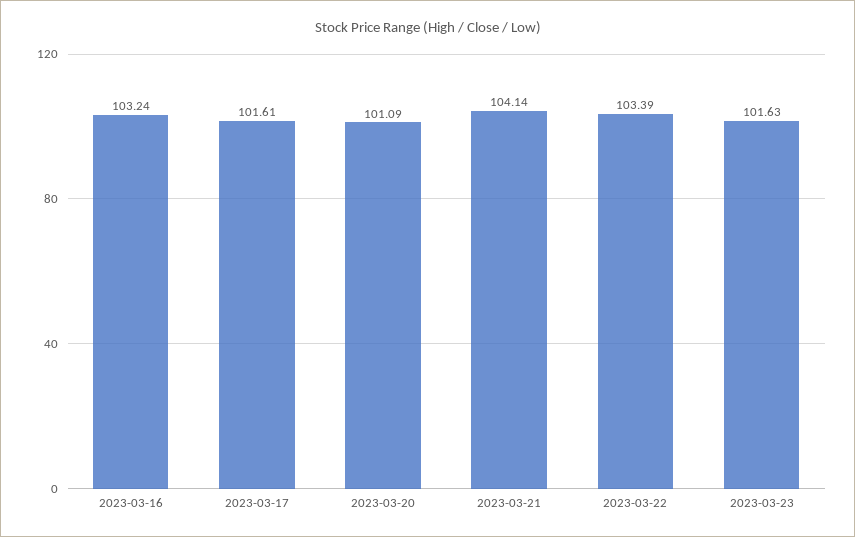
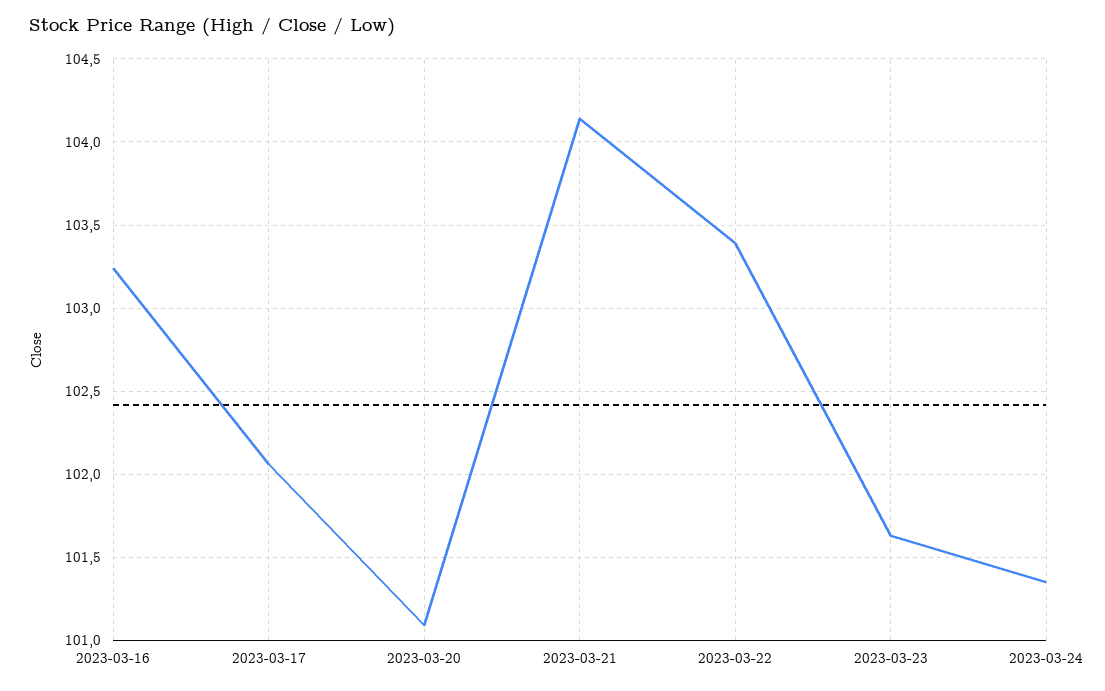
2023-03-17: 101.61 -> 102.05
2023-03-24: none -> 101.35

